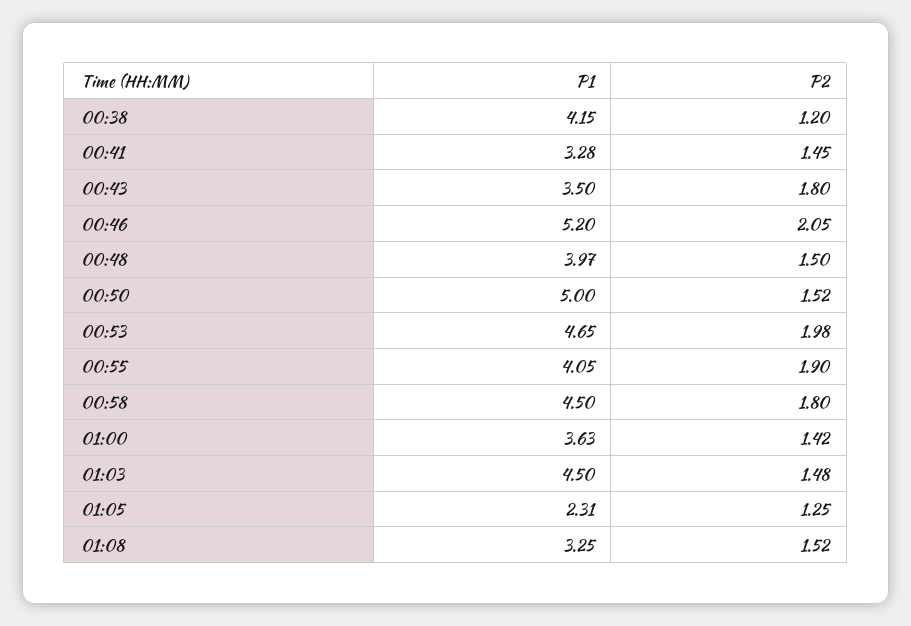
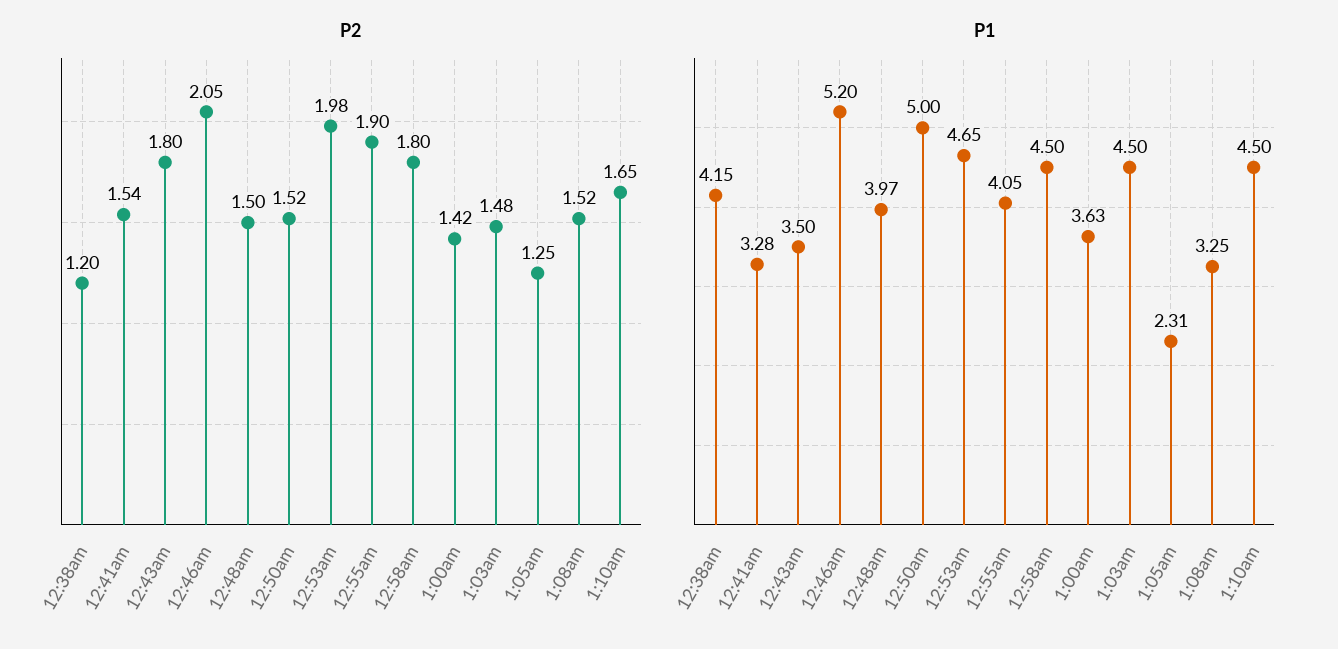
P2, 00:41: 1.45 -> 1.54
P2, 1:10am: none -> 1.65
P1, 1:10am: none -> 4.5

